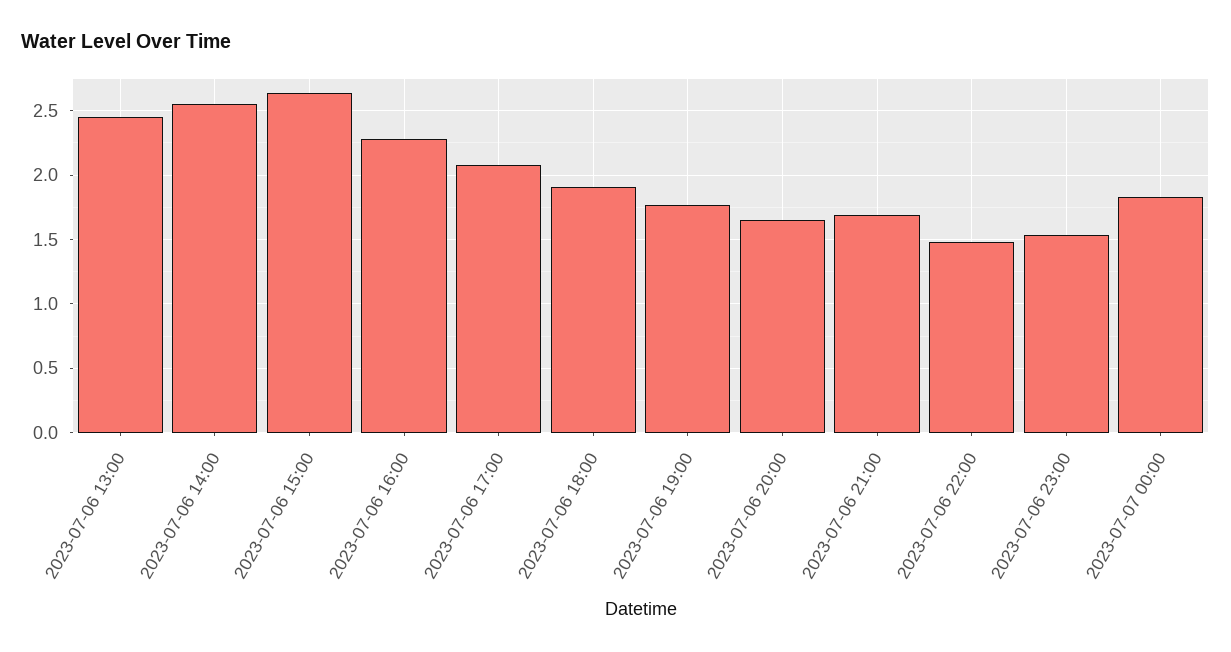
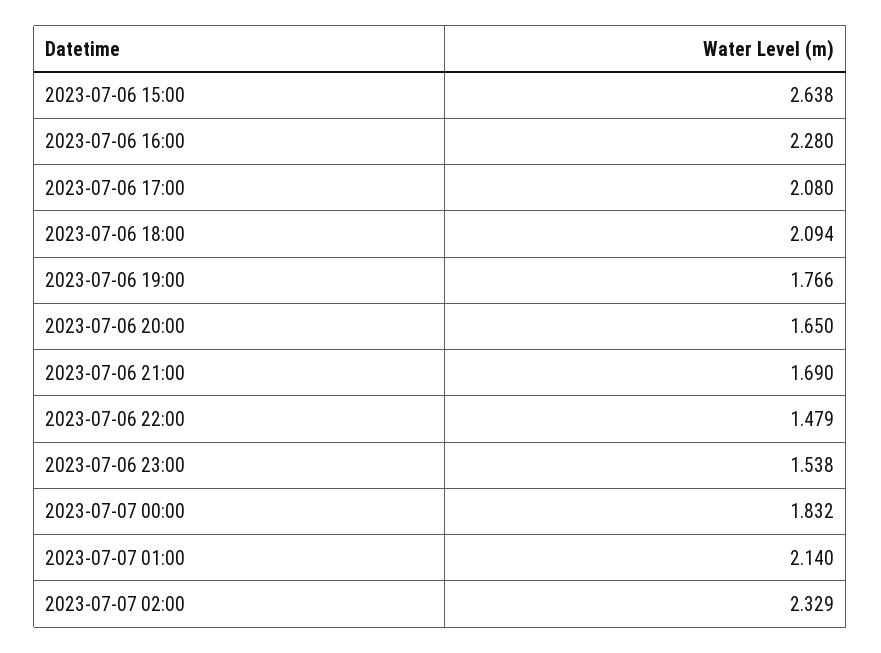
2023-07-06 13:00: 2.45 -> none
2023-07-06 14:00: 2.55 -> none
2023-07-06 18:00: 1.9 -> 2.094
2023-07-07 01:00: none -> 2.14
2023-07-07 02:00: none -> 2.329

